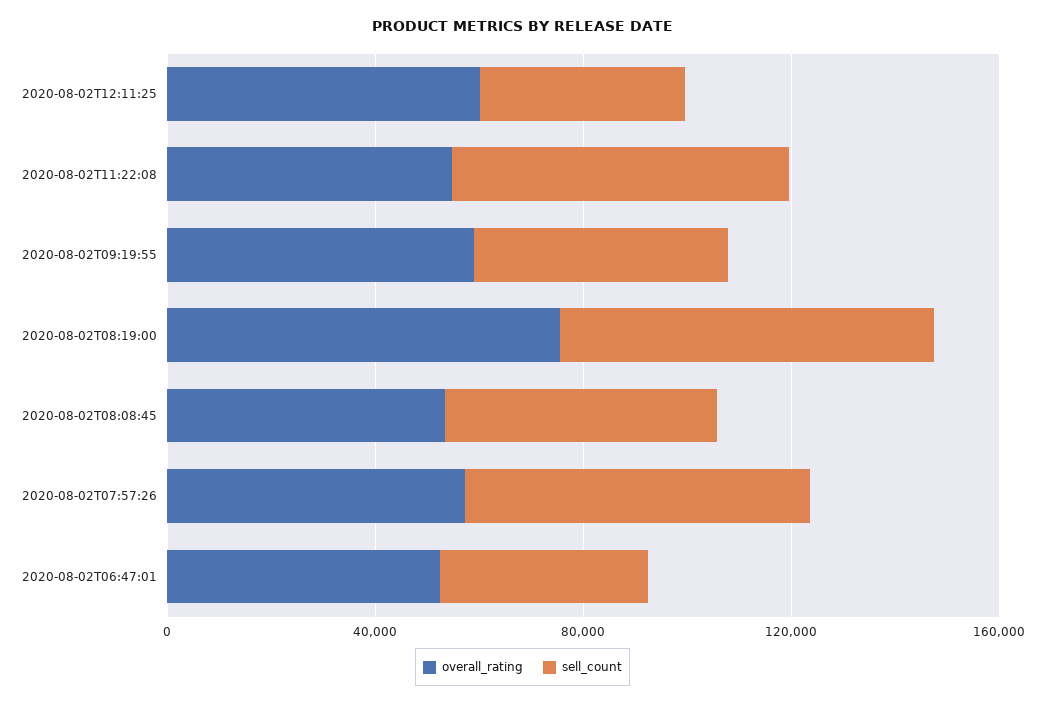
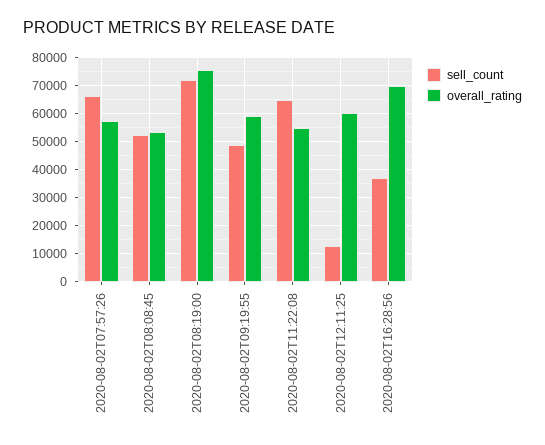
sell_count, 2020-08-02T12:11:25: 40000 -> 12500
overall_rating, 2020-08-02T06:47:01: 50000 -> none
sell_count, 2020-08-02T06:47:01: 40000 -> none
sell_count, 2020-08-02T16:28:56: none -> 37500
overall_rating, 2020-08-02T16:28:56: none -> 70000

